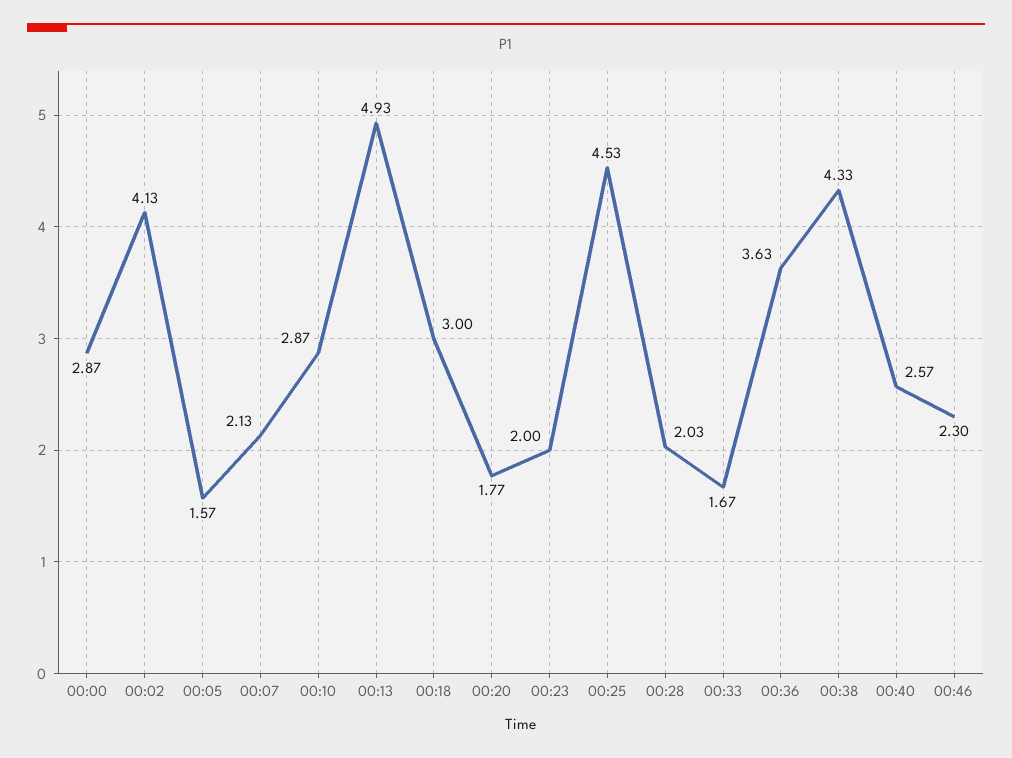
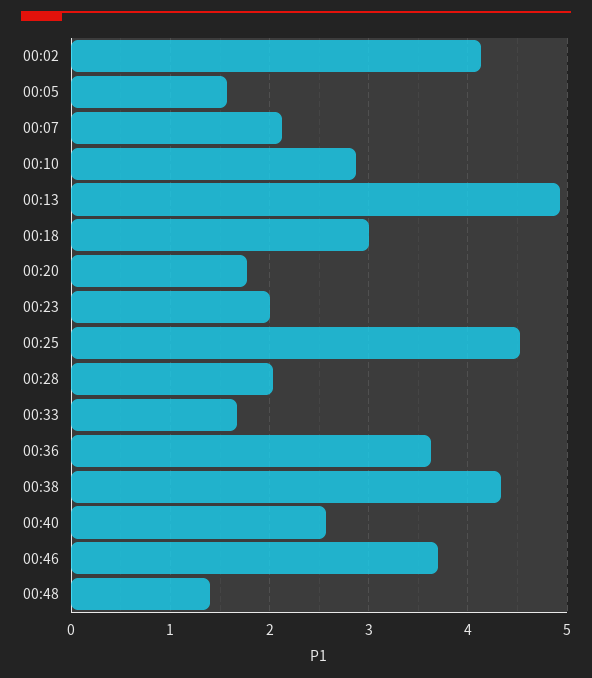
00:00: 2.87 -> none
00:46: 2.3 -> 3.7
00:48: none -> 1.4

